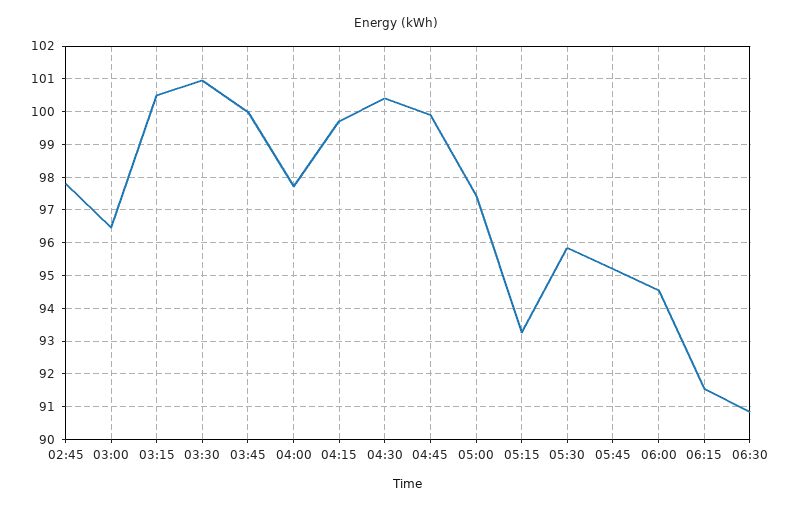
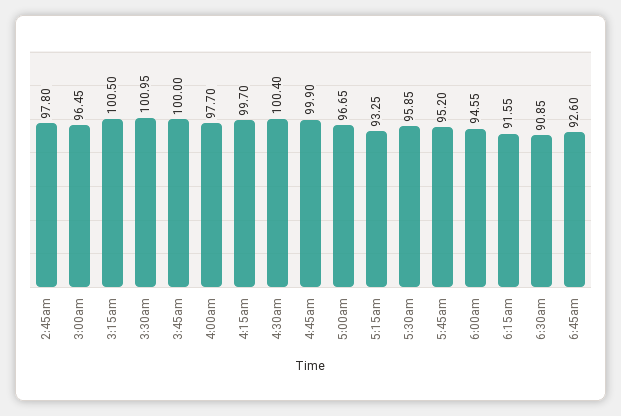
05:00: 97.4 -> 96.65
6:45am: none -> 92.6

